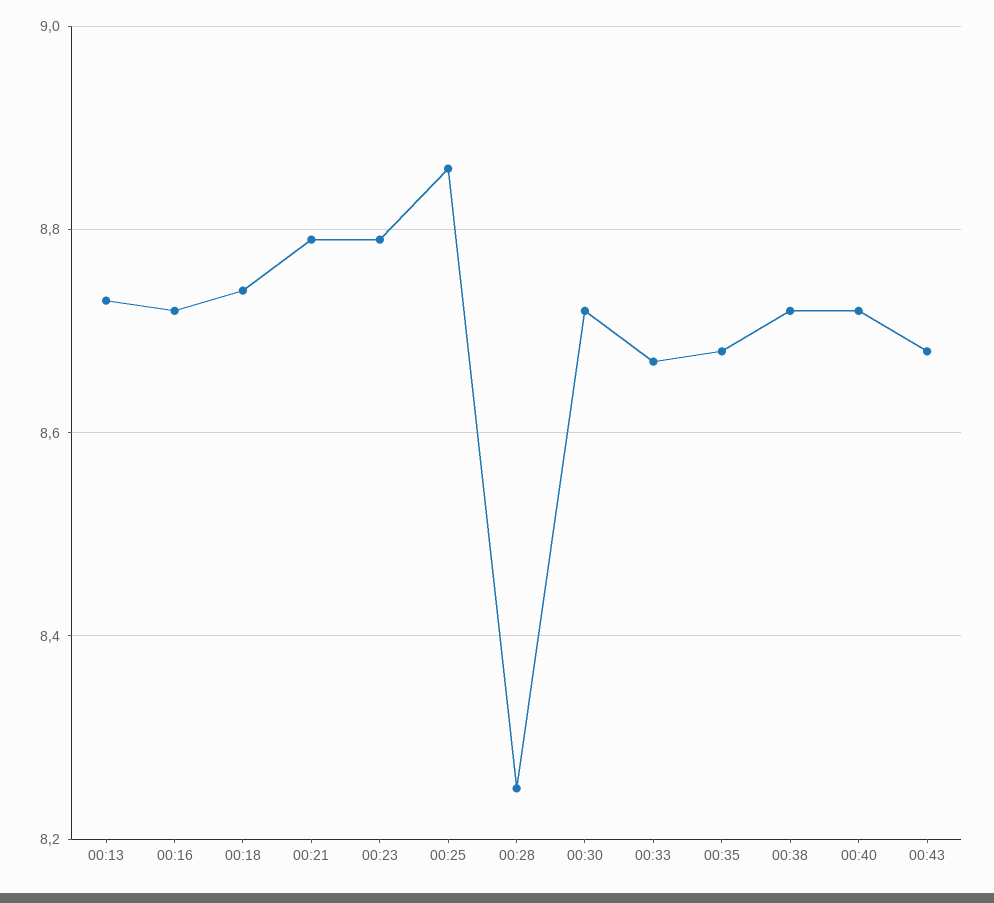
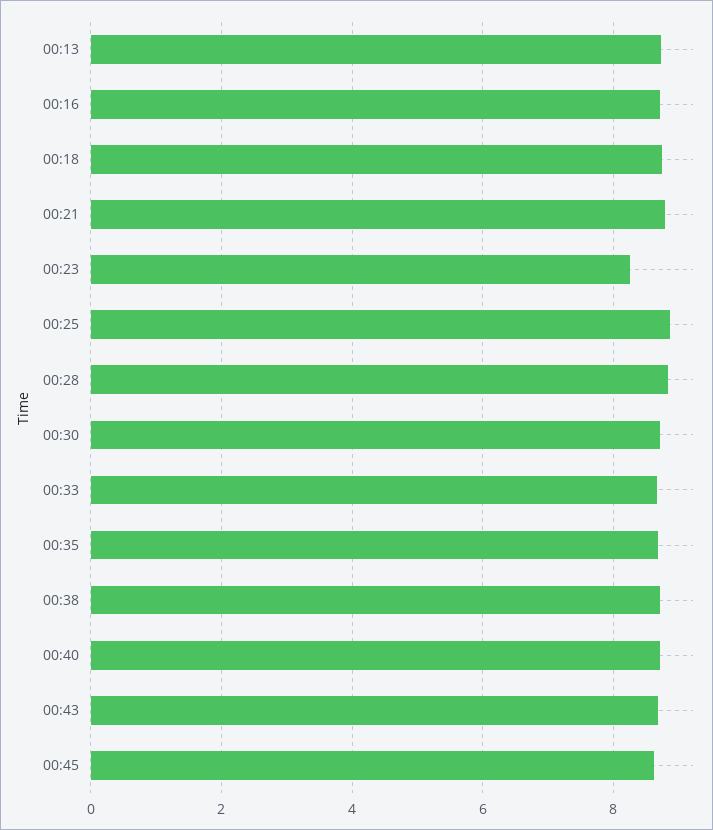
00:23: 8.8 -> 8.2
00:28: 8.25 -> 8.8
00:45: none -> 8.6

